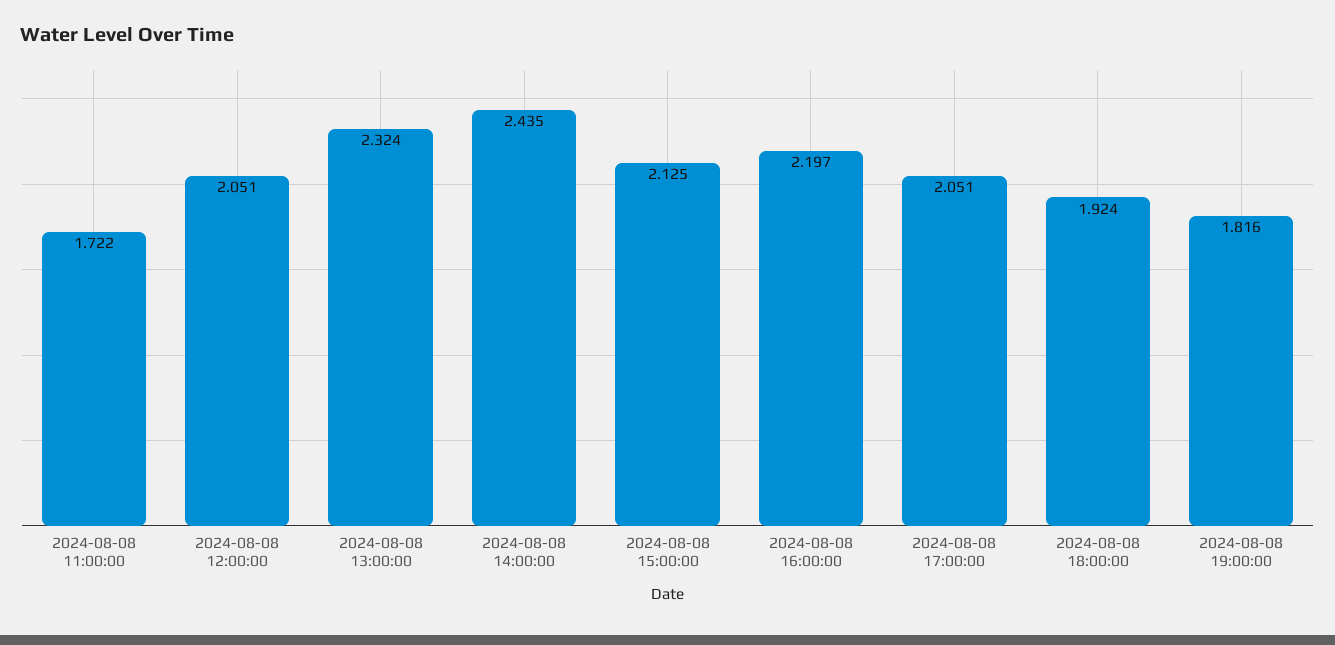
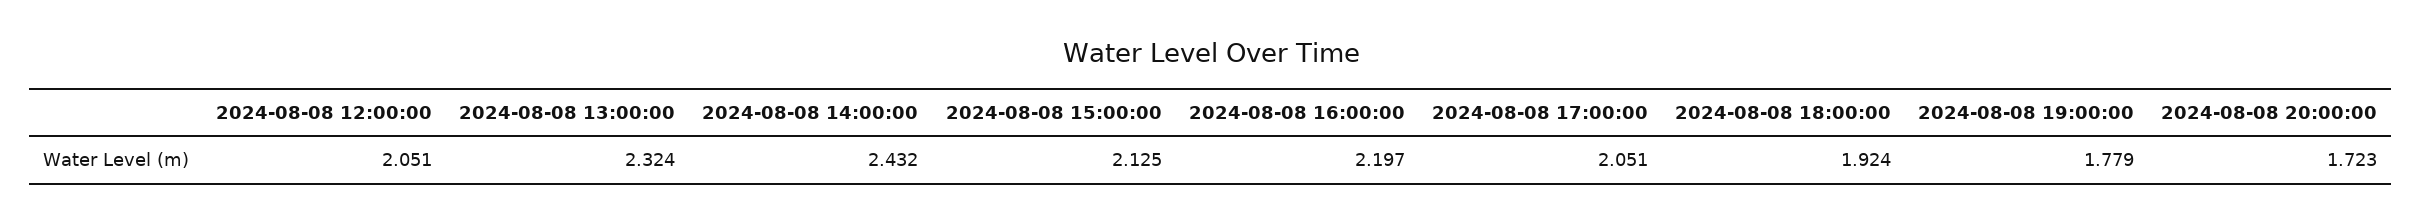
2024-08-08 11:00:00: 1.722 -> none
2024-08-08 14:00:00: 2.435 -> 2.432
2024-08-08 19:00:00: 1.816 -> 1.779
2024-08-08 20:00:00: none -> 1.723

